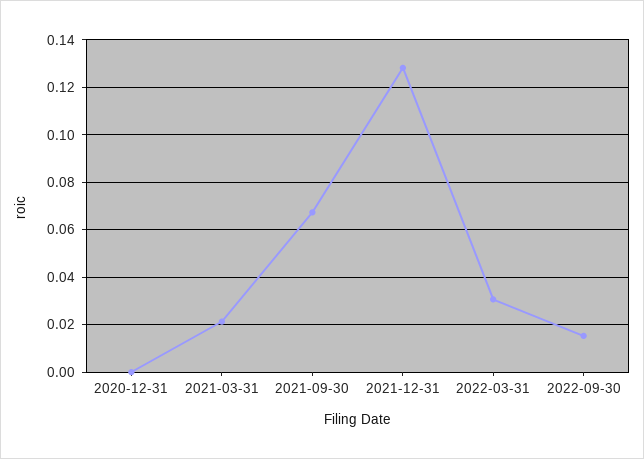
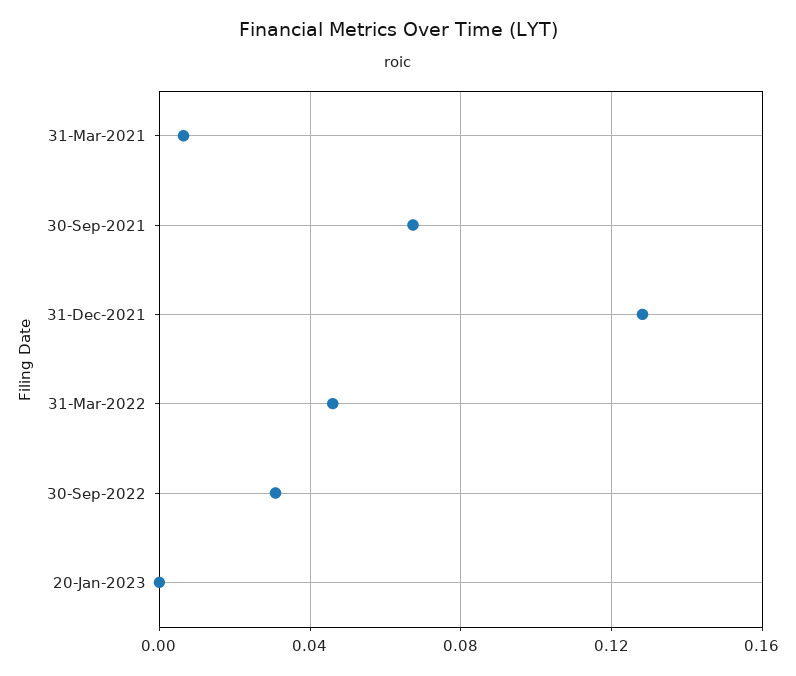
2020-12-31: 0 -> none
2021-03-31: 0.02 -> 0.005
2022-03-31: 0.03 -> 0.045
2022-09-30: 0.015 -> 0.03
20-Jan-2023: none -> 0

